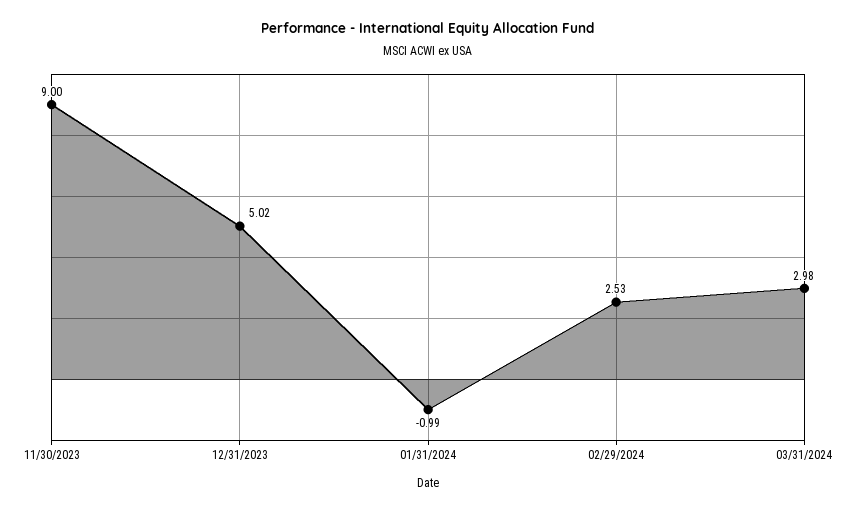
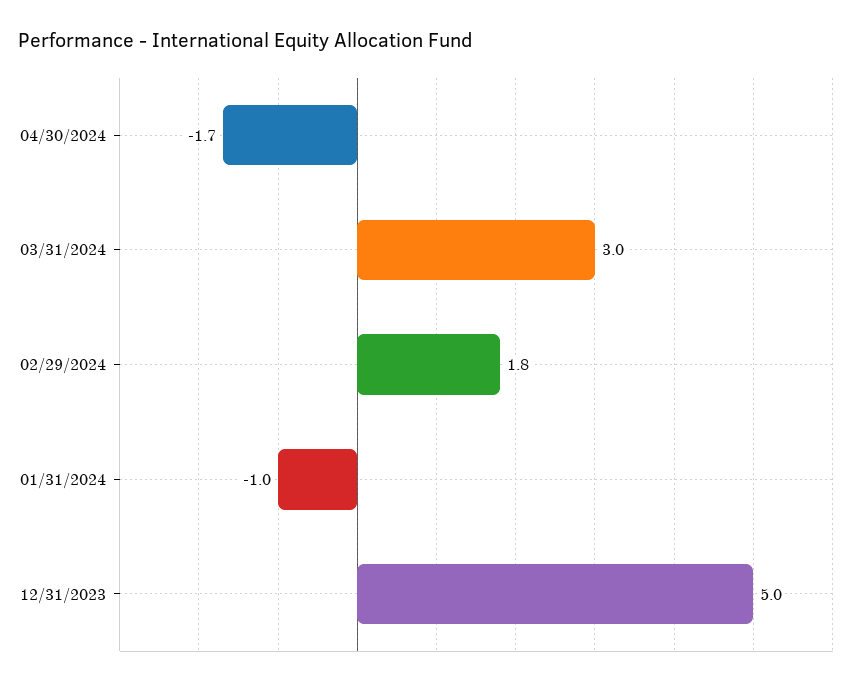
11/30/2023: 9 -> none
02/29/2024: 2.53 -> 1.8
04/30/2024: none -> -1.7

